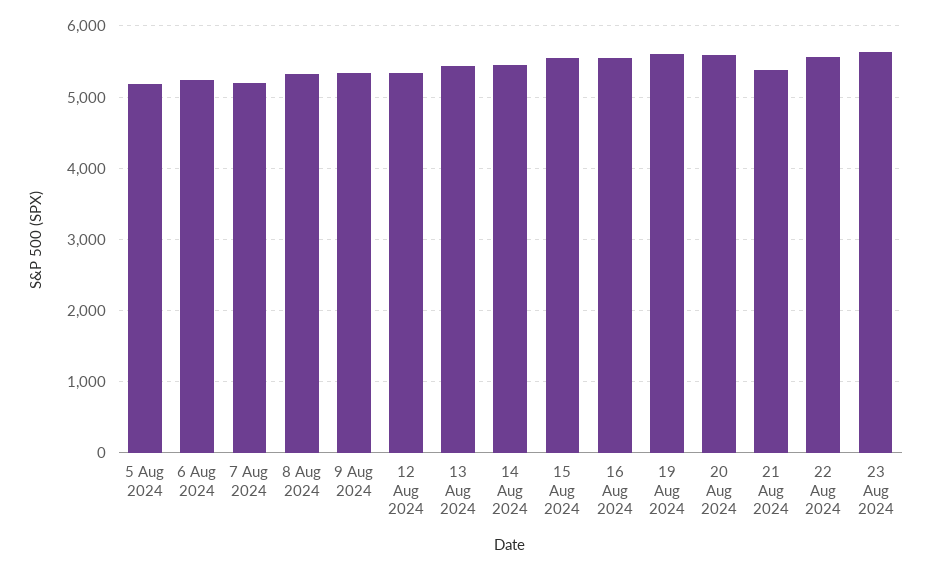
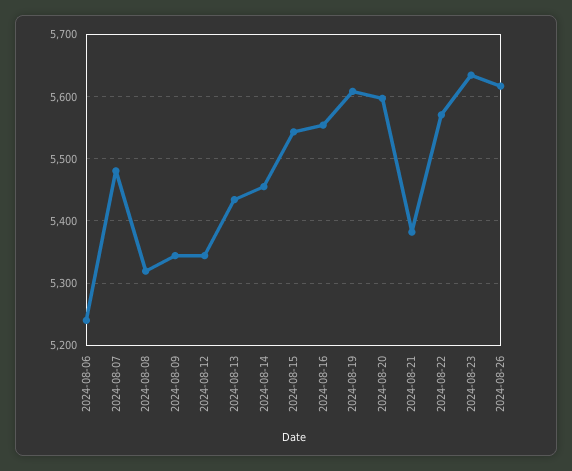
5 Aug 2024: 5200 -> none
7 Aug 2024: 5200 -> 5480
2024-08-26: none -> 5620

